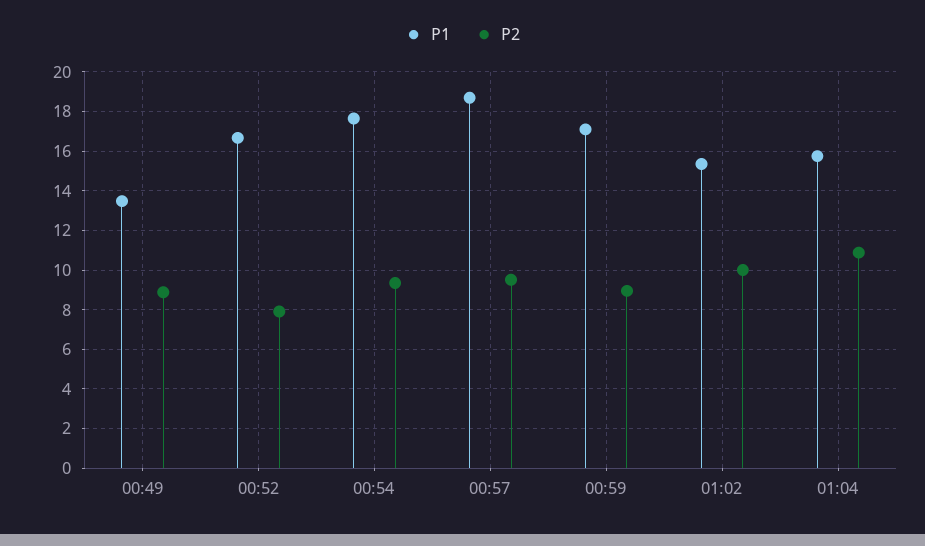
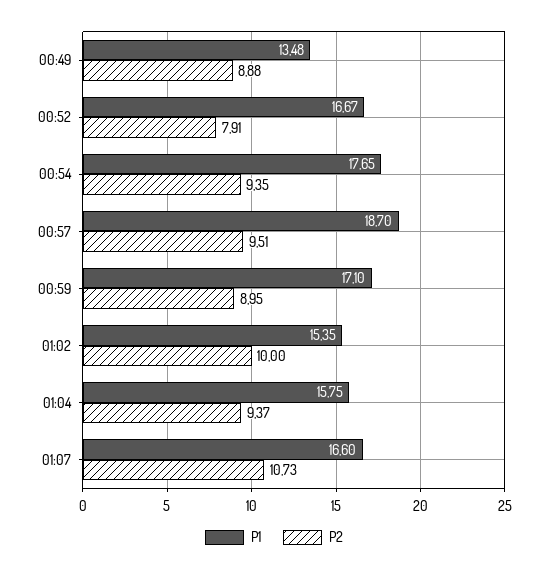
P2, 01:04: 11 -> 9.37
P1, 01:07: none -> 16.6
P2, 01:07: none -> 10.73

